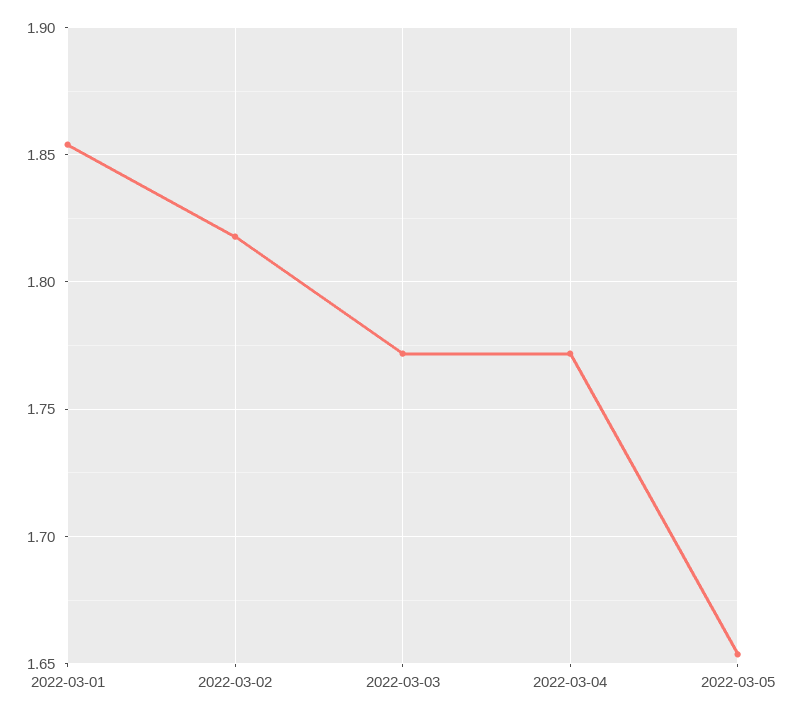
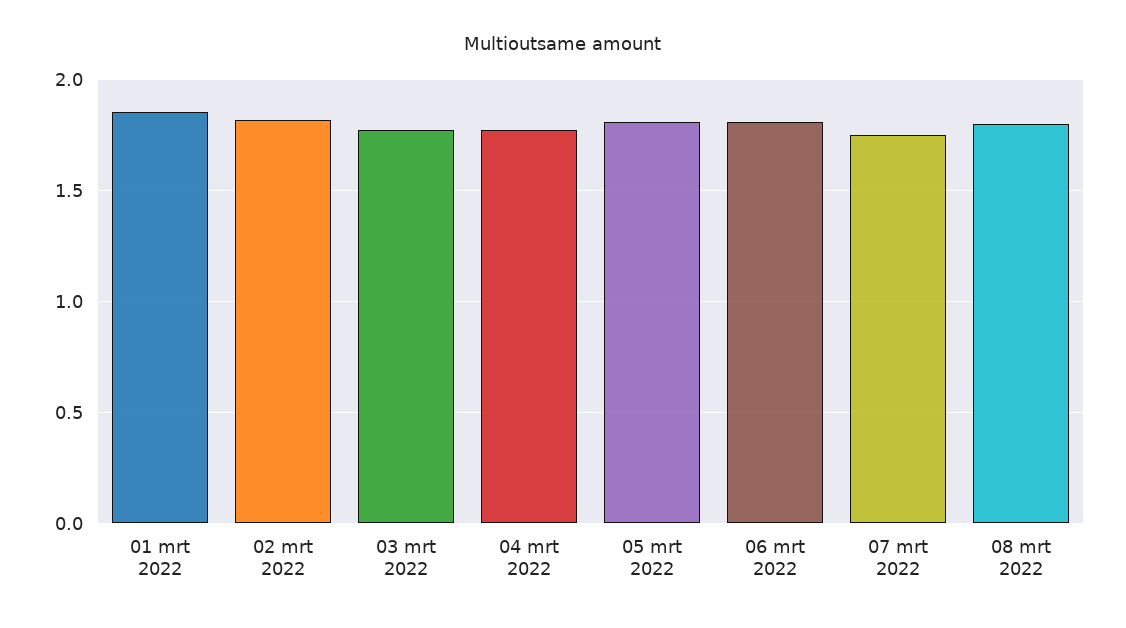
2022-03-05: 1.655 -> 1.8
06 mrt 2022: none -> 1.8
07 mrt 2022: none -> 1.75
08 mrt 2022: none -> 1.8

